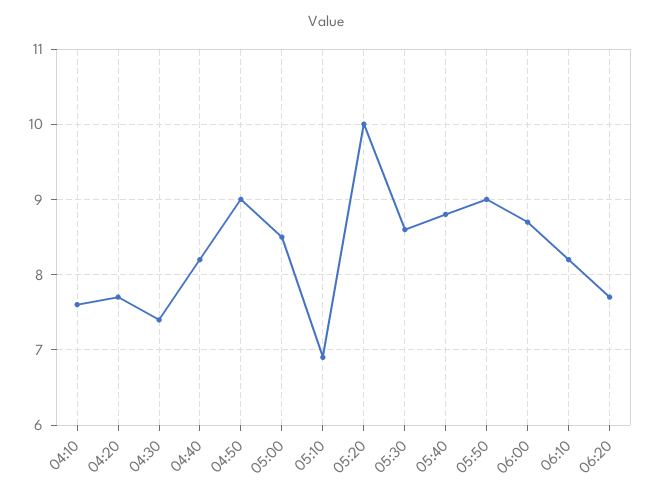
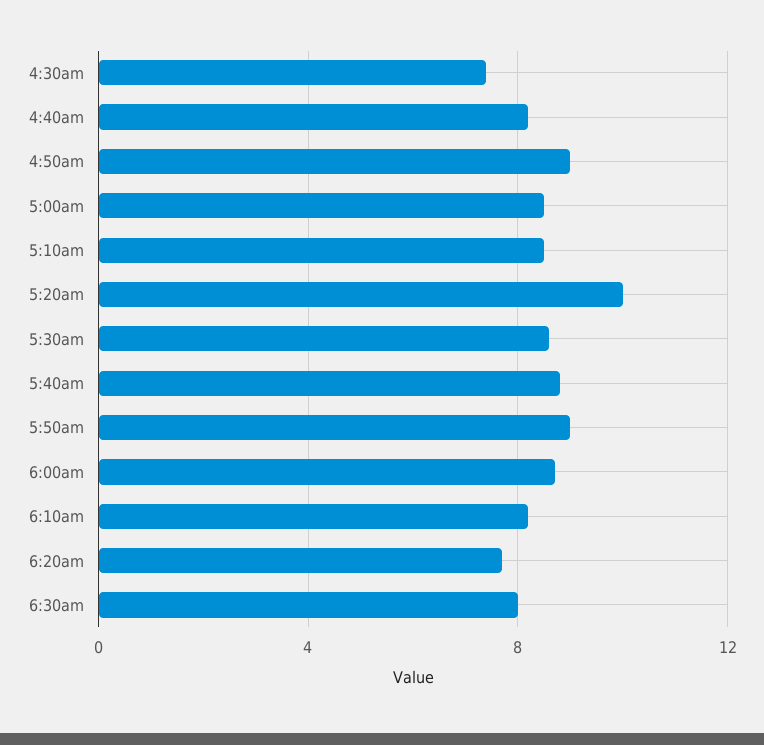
04:10: 7.6 -> none
04:20: 7.7 -> none
05:10: 6.9 -> 8.5
6:30am: none -> 8

